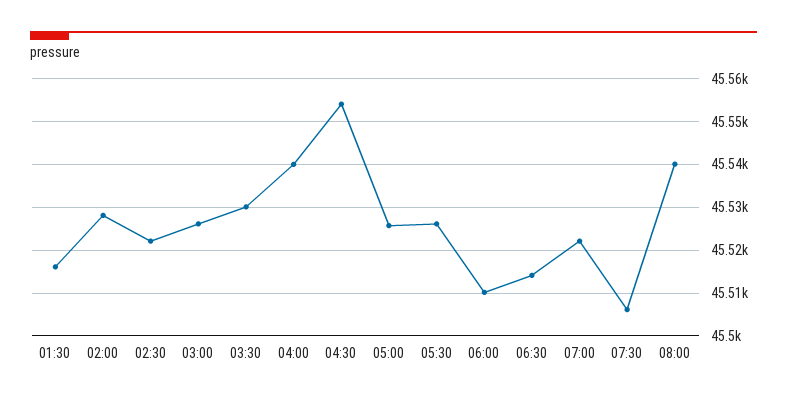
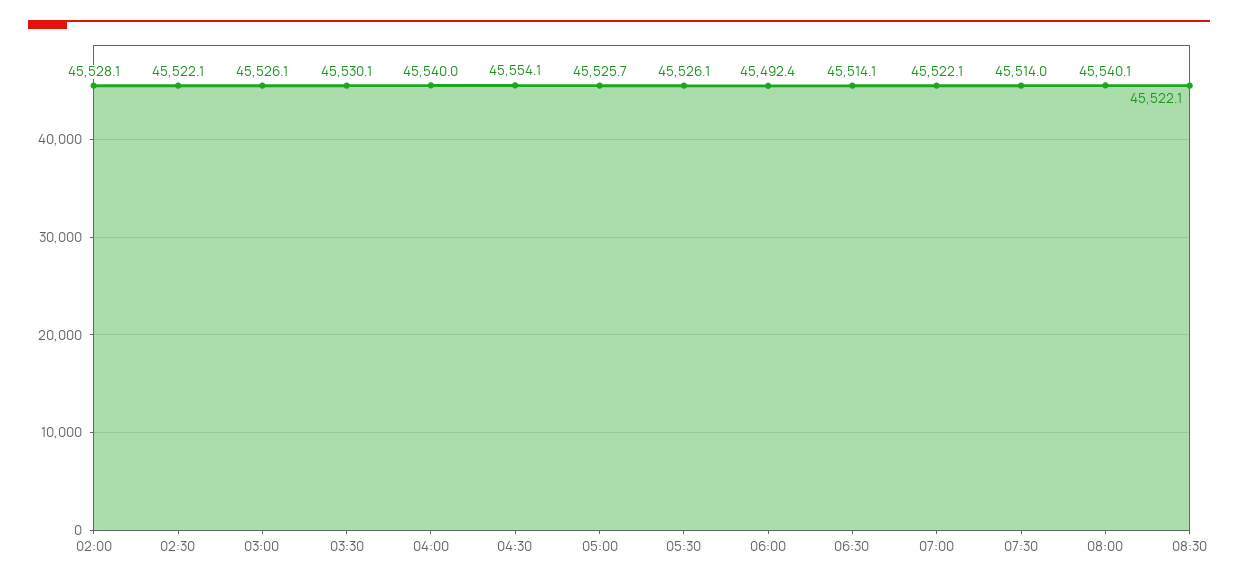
01:30: 45516 -> none
06:00: 45510 -> 45492.4
07:30: 45506 -> 45514
08:30: none -> 45522.1

